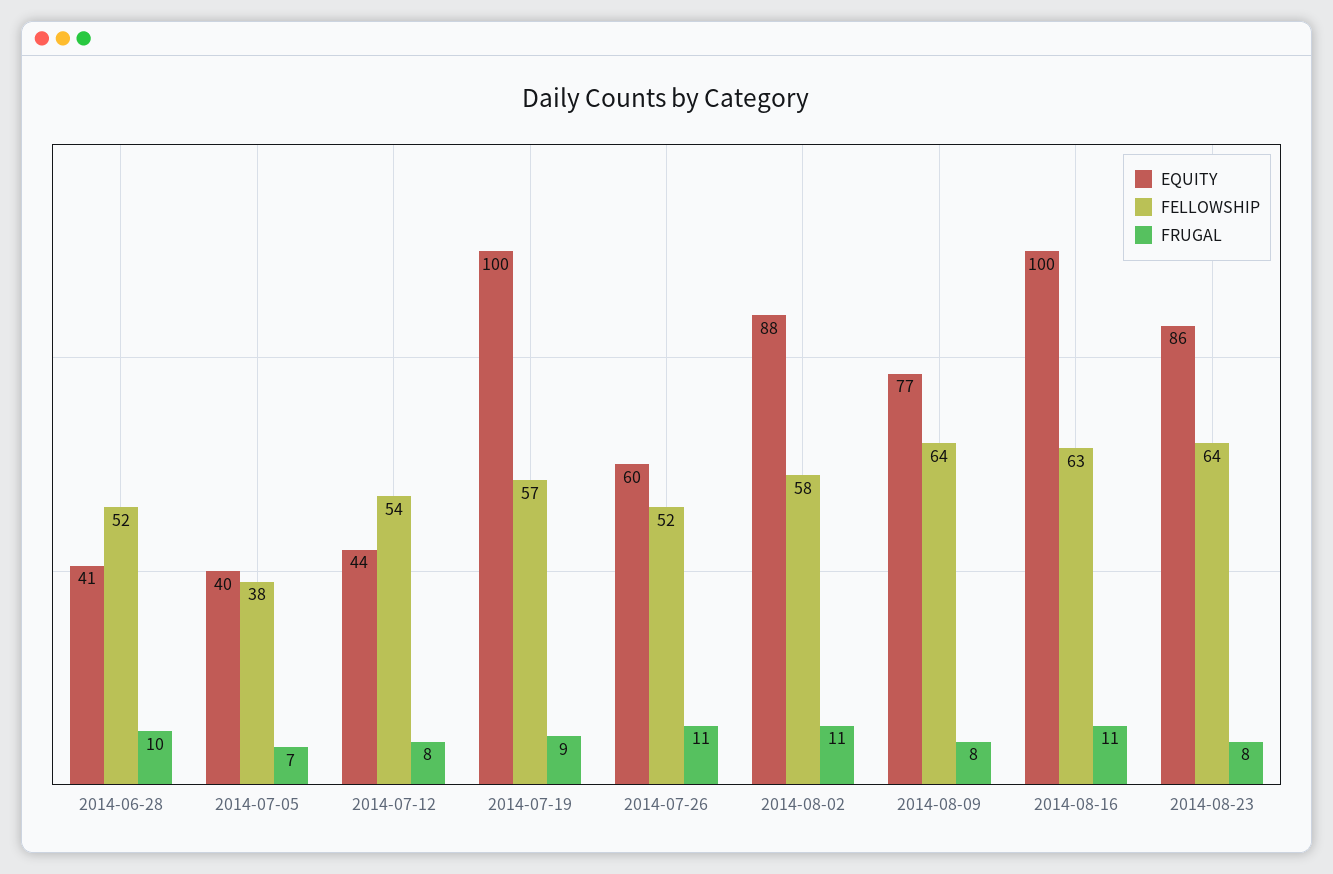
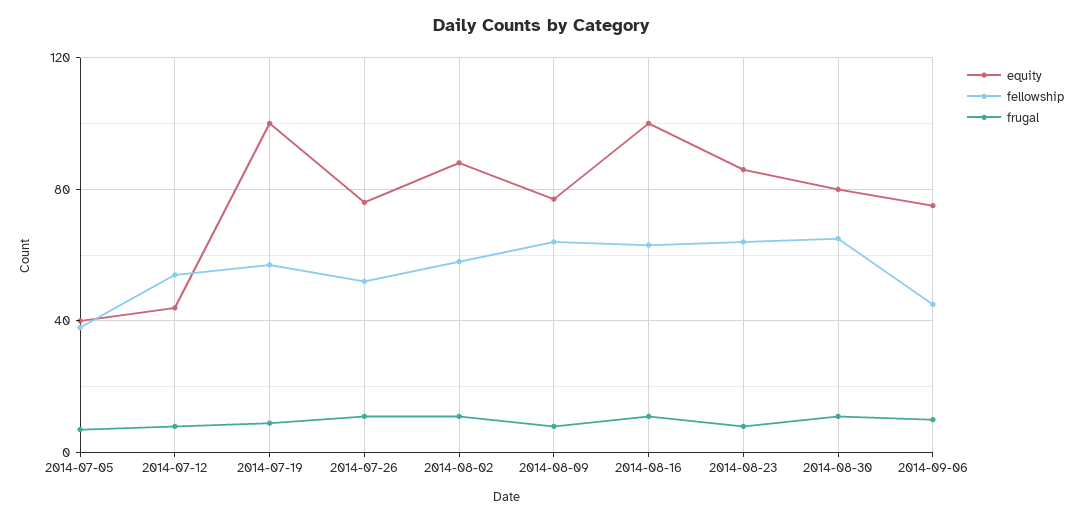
EQUITY, 2014-06-28: 41 -> none
FELLOWSHIP, 2014-06-28: 52 -> none
FRUGAL, 2014-06-28: 10 -> none
EQUITY, 2014-07-26: 60 -> 75
EQUITY, 2014-08-30: none -> 80
FELLOWSHIP, 2014-08-30: none -> 65
FRUGAL, 2014-08-30: none -> 10
EQUITY, 2014-09-06: none -> 75
FELLOWSHIP, 2014-09-06: none -> 45
FRUGAL, 2014-09-06: none -> 10

